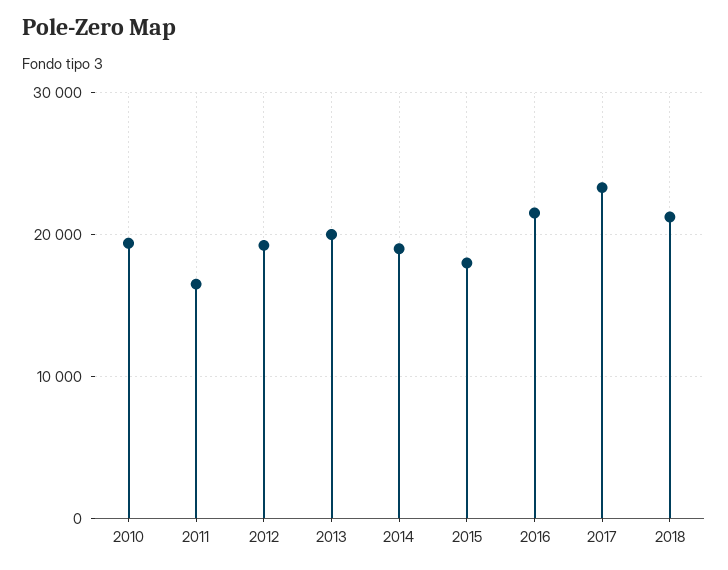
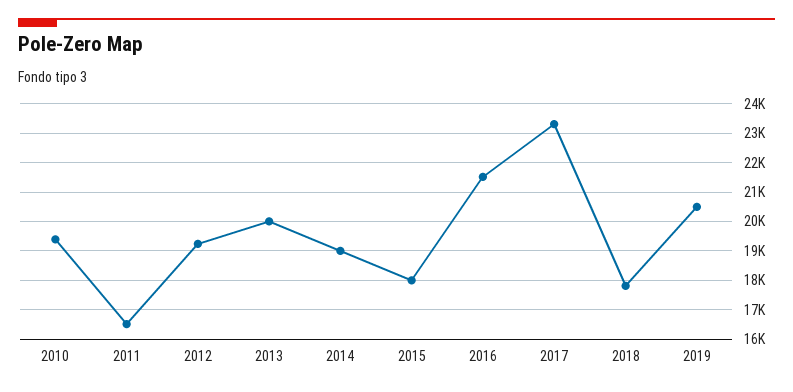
2018: 21000 -> 17750
2019: none -> 20500

